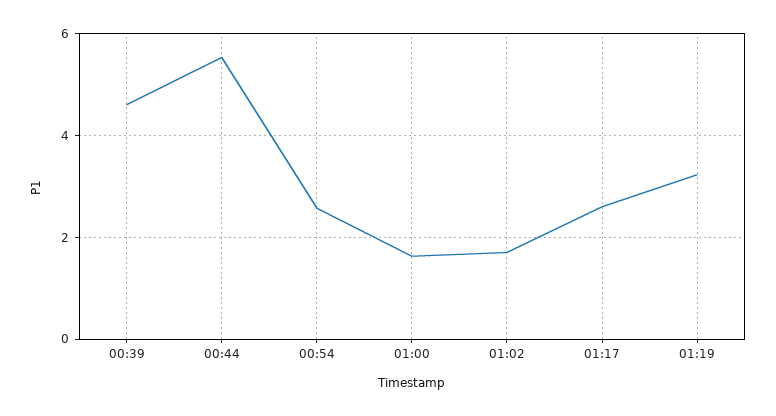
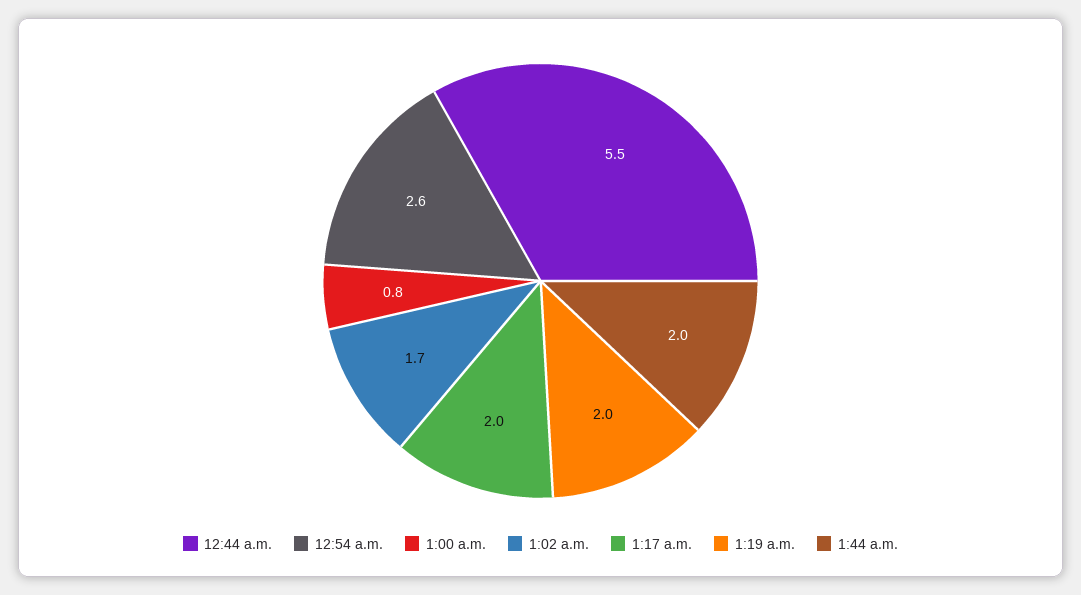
00:39: 4.6 -> none
01:00: 1.6 -> 0.8
01:17: 2.6 -> 2
01:19: 3.2 -> 2
1:44 a.m.: none -> 2

